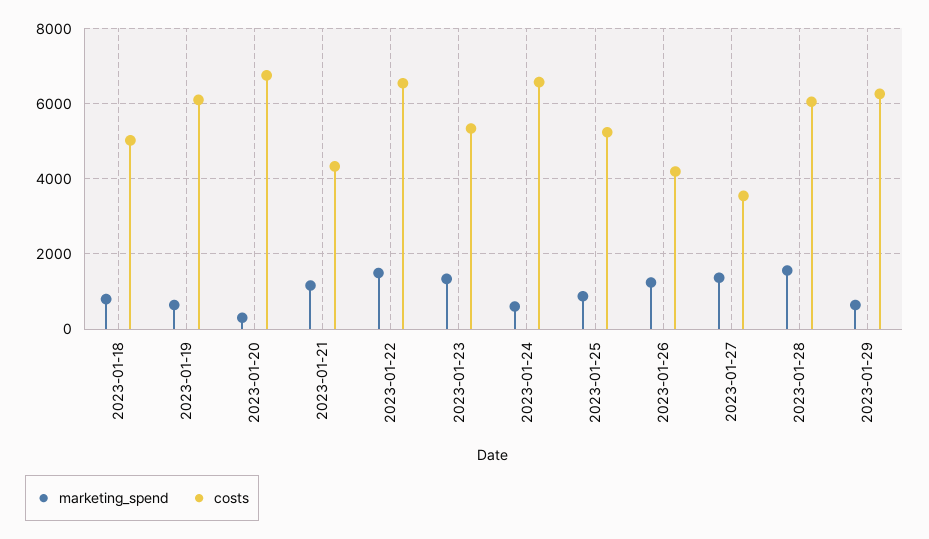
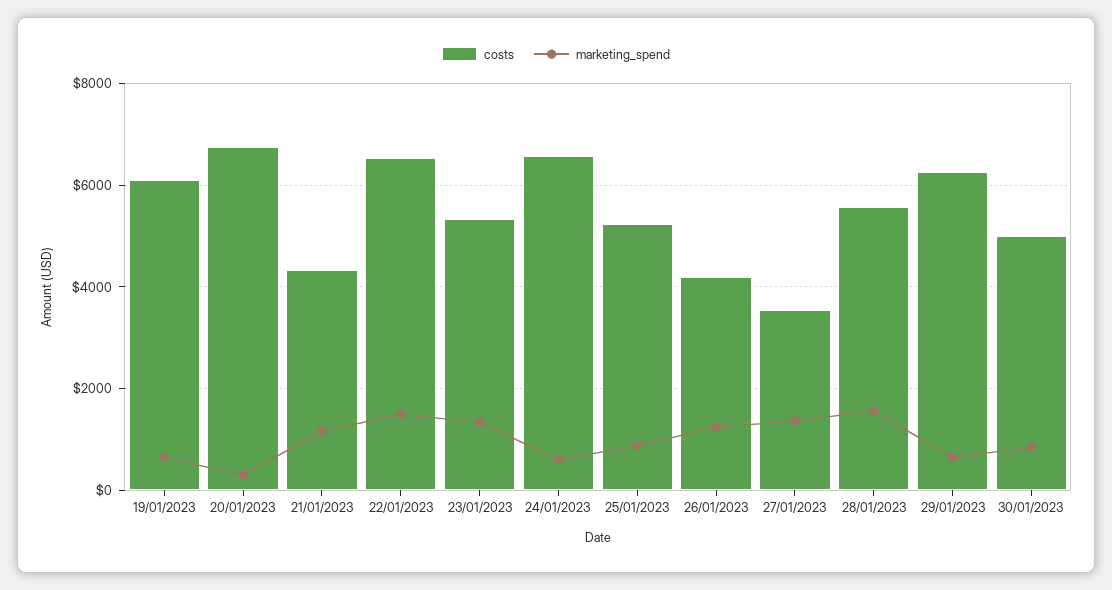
marketing_spend, 2023-01-18: 800 -> none
costs, 2023-01-18: 5000 -> none
costs, 2023-01-28: 6000 -> 5600
costs, 30/01/2023: none -> 5000
marketing_spend, 30/01/2023: none -> 800

